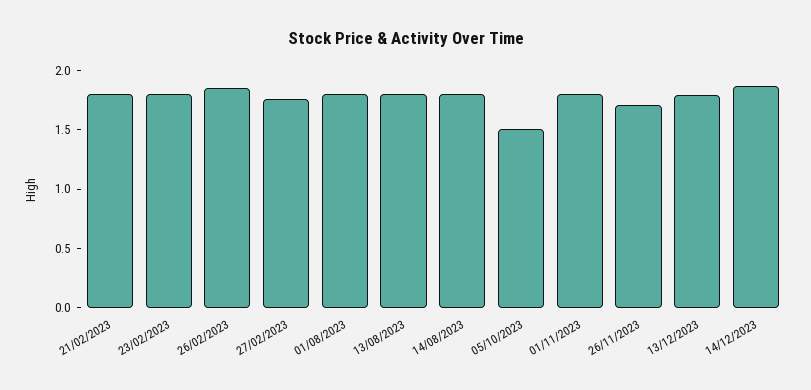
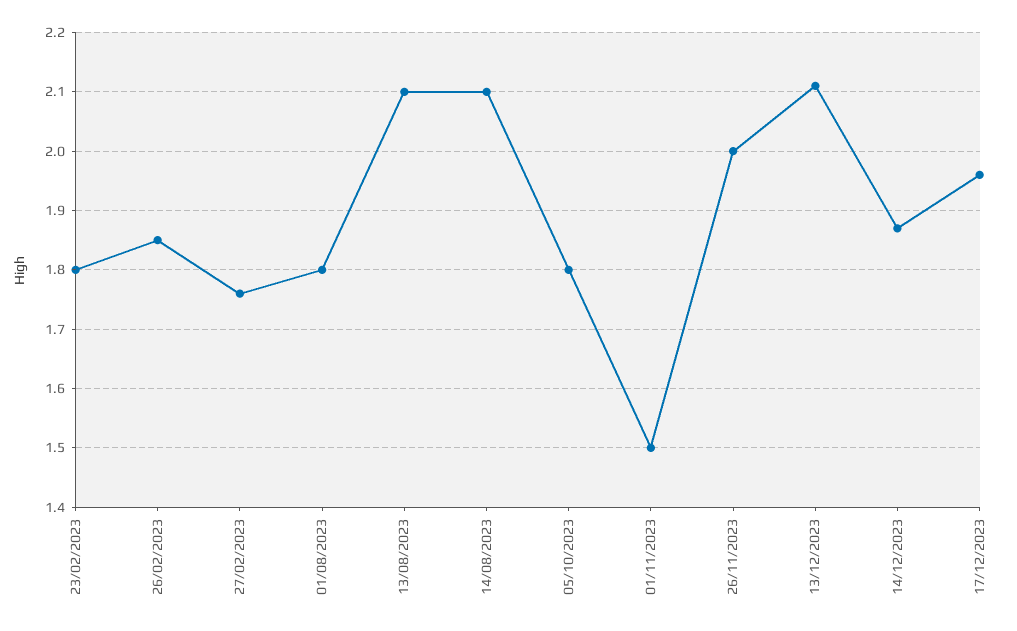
21/02/2023: 1.8 -> none
13/08/2023: 1.8 -> 2.1
14/08/2023: 1.8 -> 2.1
05/10/2023: 1.5 -> 1.8
01/11/2023: 1.8 -> 1.5
26/11/2023: 1.7 -> 2
13/12/2023: 1.8 -> 2.1
17/12/2023: none -> 1.95

